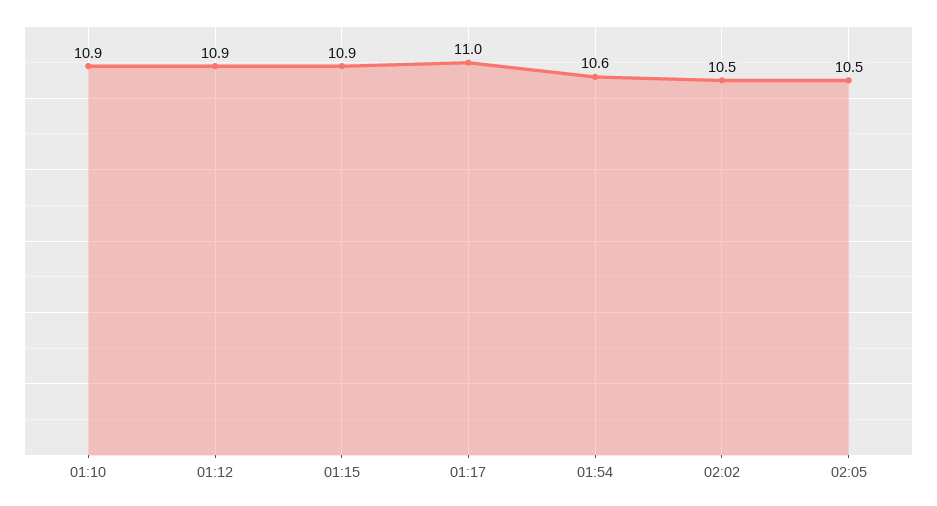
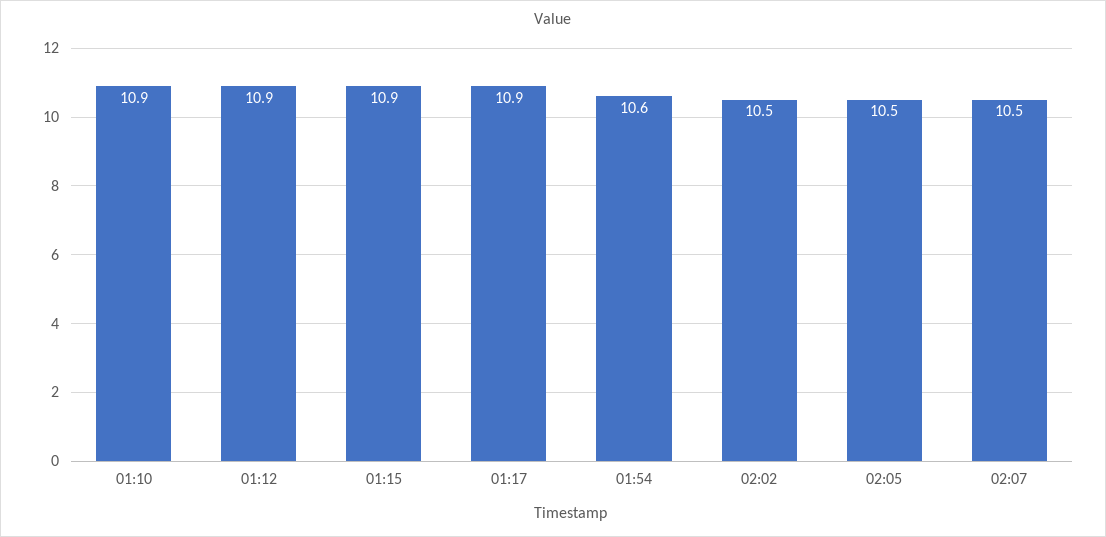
01:17: 11 -> 10.9
02:07: none -> 10.5

